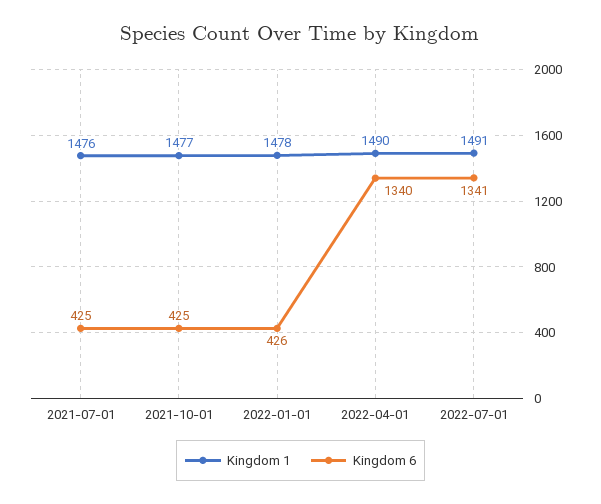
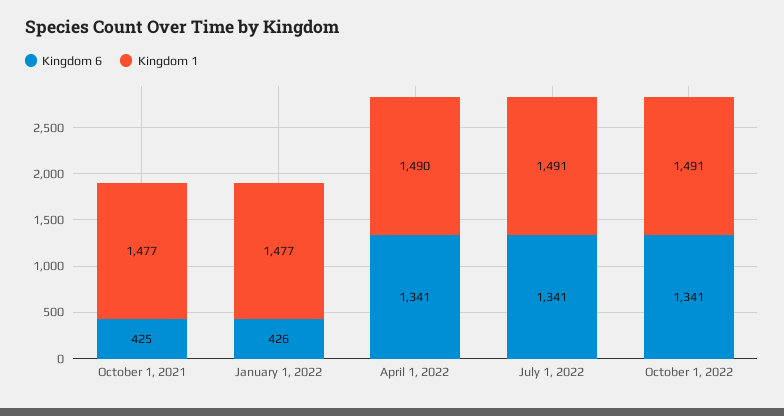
Kingdom 1, 2021-07-01: 1476 -> none
Kingdom 6, 2021-07-01: 425 -> none
Kingdom 1, 2022-01-01: 1478 -> 1477
Kingdom 6, 2022-04-01: 1340 -> 1341
Kingdom 6, October 1, 2022: none -> 1341
Kingdom 1, October 1, 2022: none -> 1491

